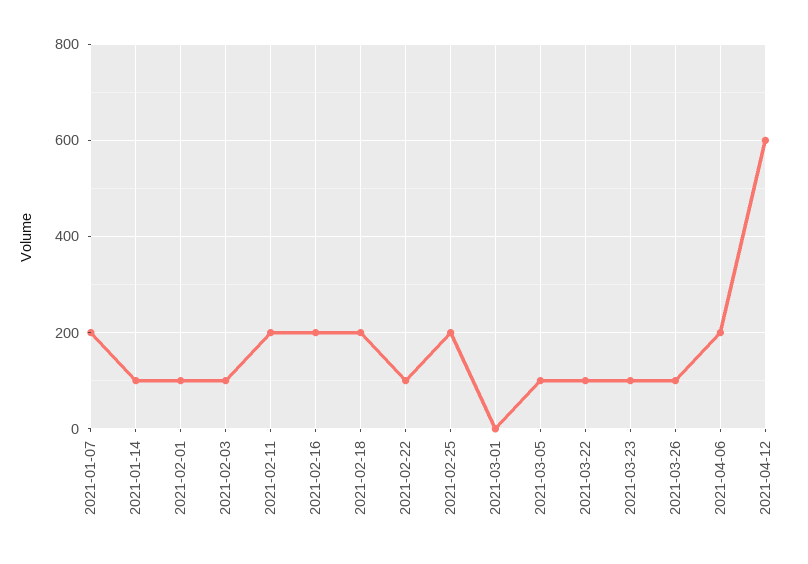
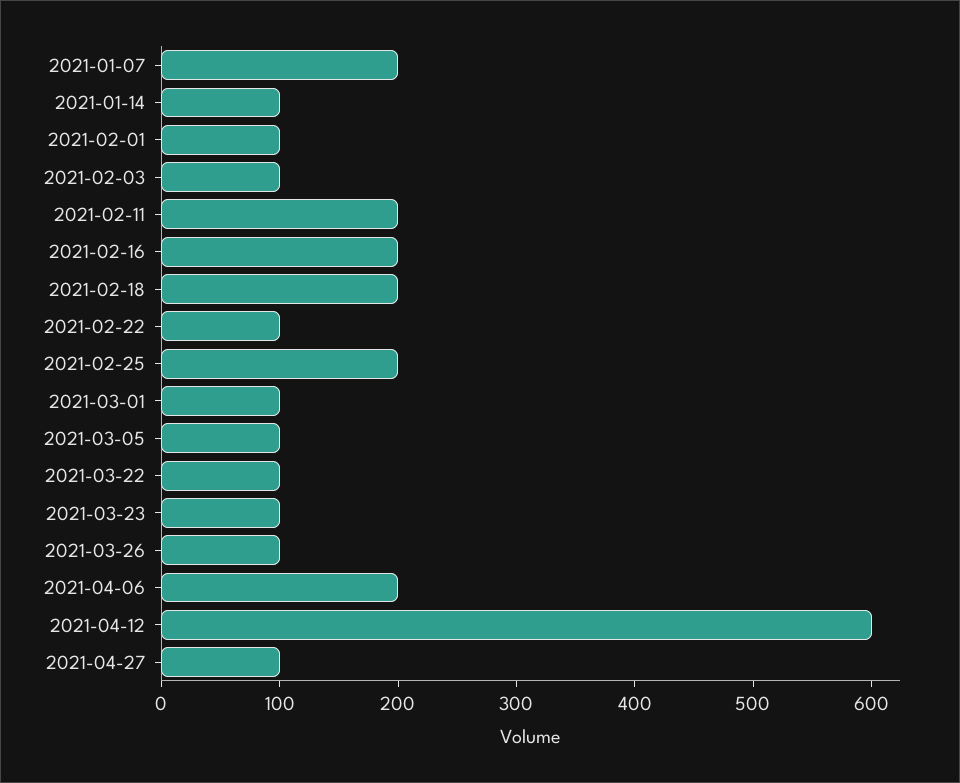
2021-03-01: 0 -> 100
2021-04-27: none -> 100

